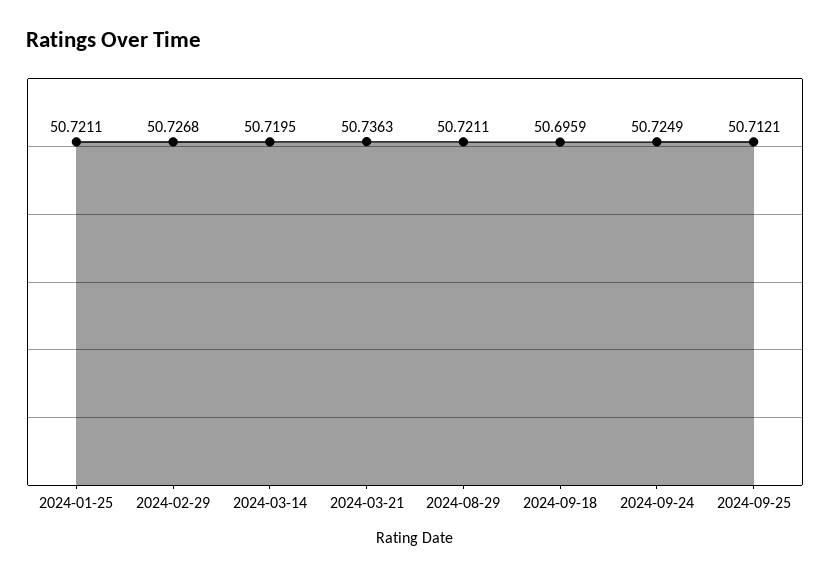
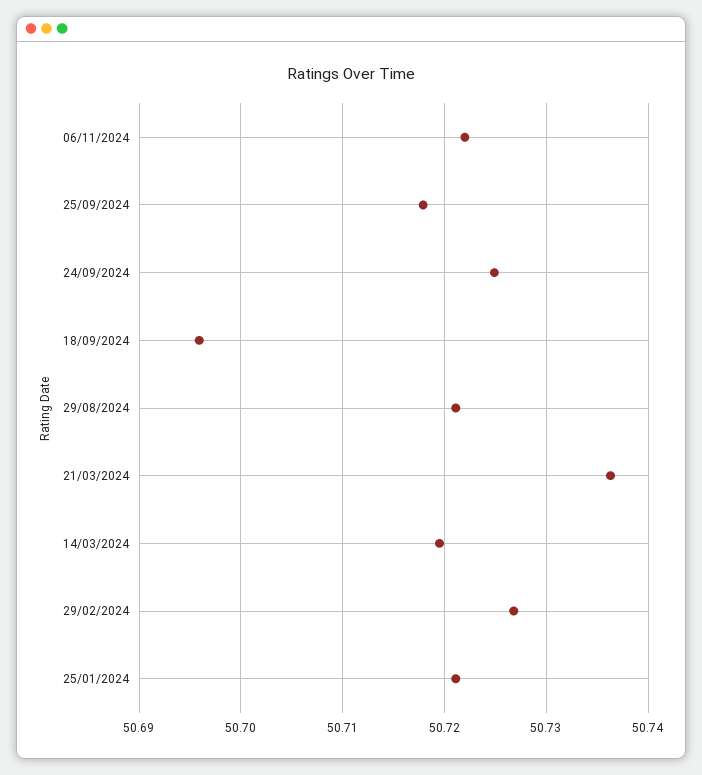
2024-09-25: 50.7121 -> 50.718
06/11/2024: none -> 50.722

